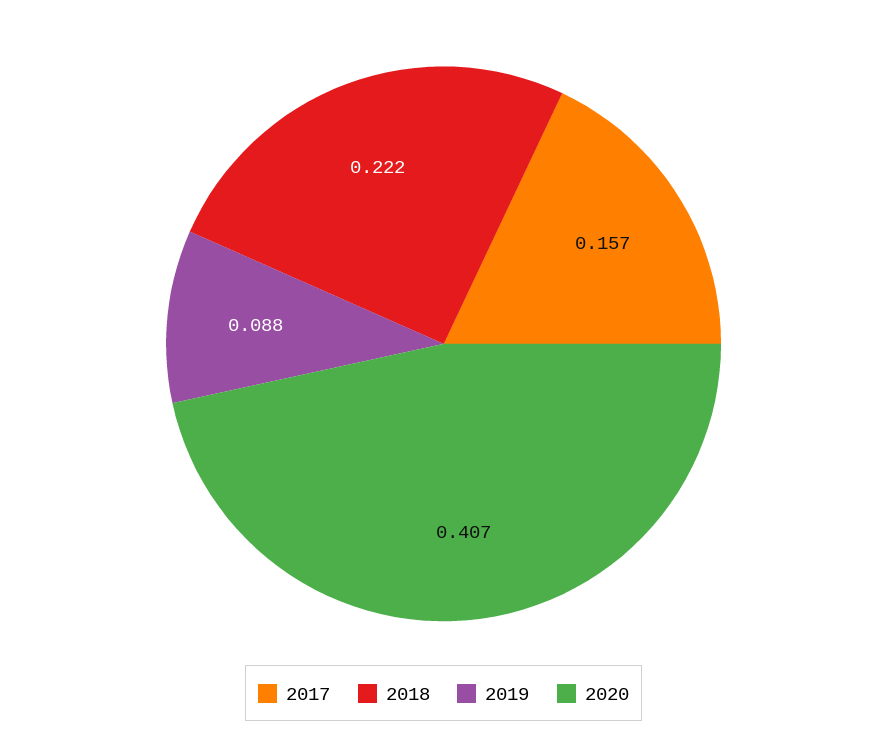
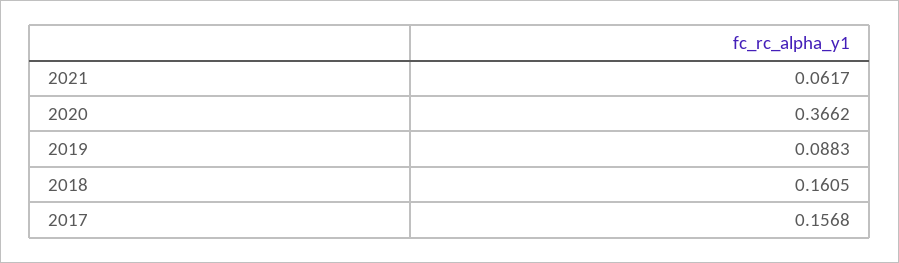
2018: 0.222 -> 0.1605
2020: 0.407 -> 0.3662
2021: none -> 0.0617

